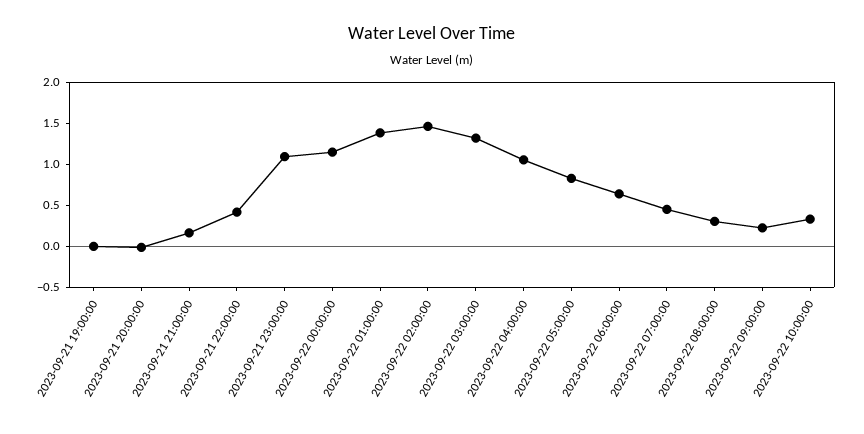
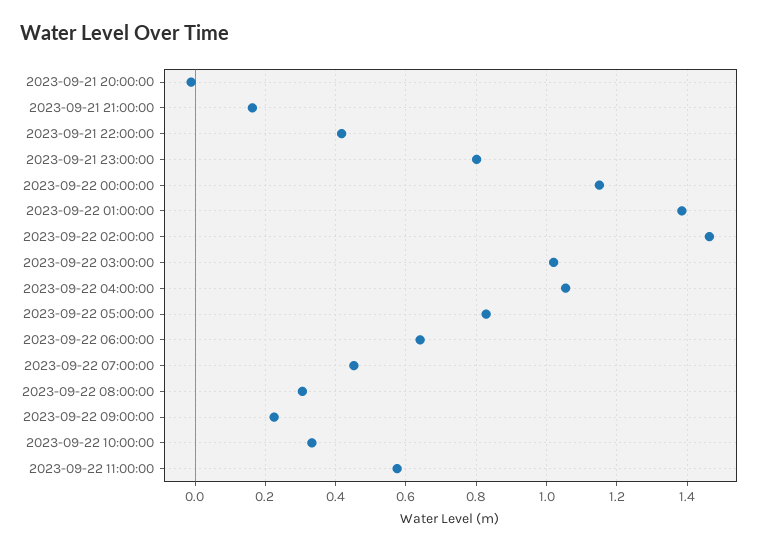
2023-09-21 19:00:00: 0 -> none
2023-09-21 23:00:00: 1.1 -> 0.8
2023-09-22 03:00:00: 1.3 -> 1.02
2023-09-22 11:00:00: none -> 0.58

